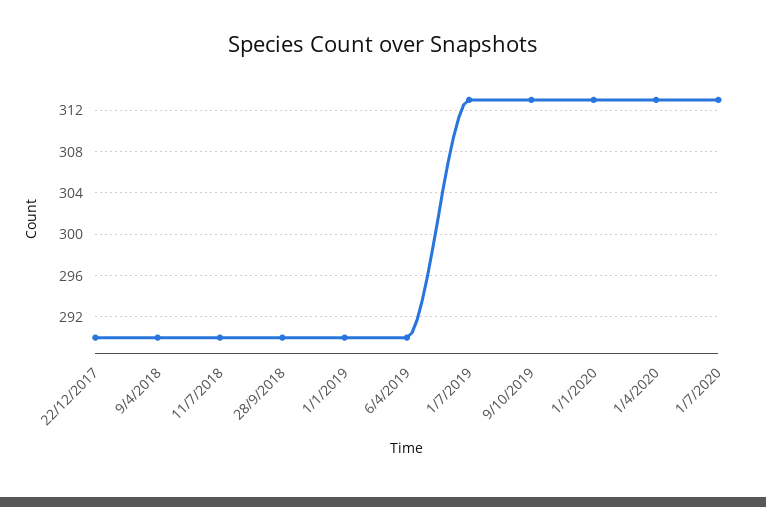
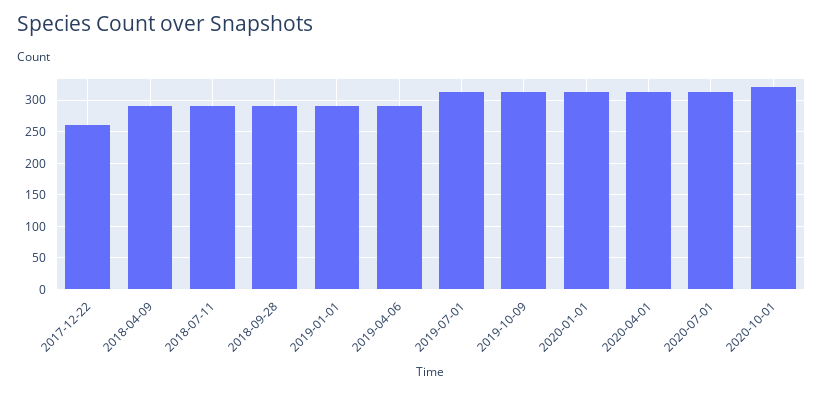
22/12/2017: 290 -> 260
2020-10-01: none -> 320

